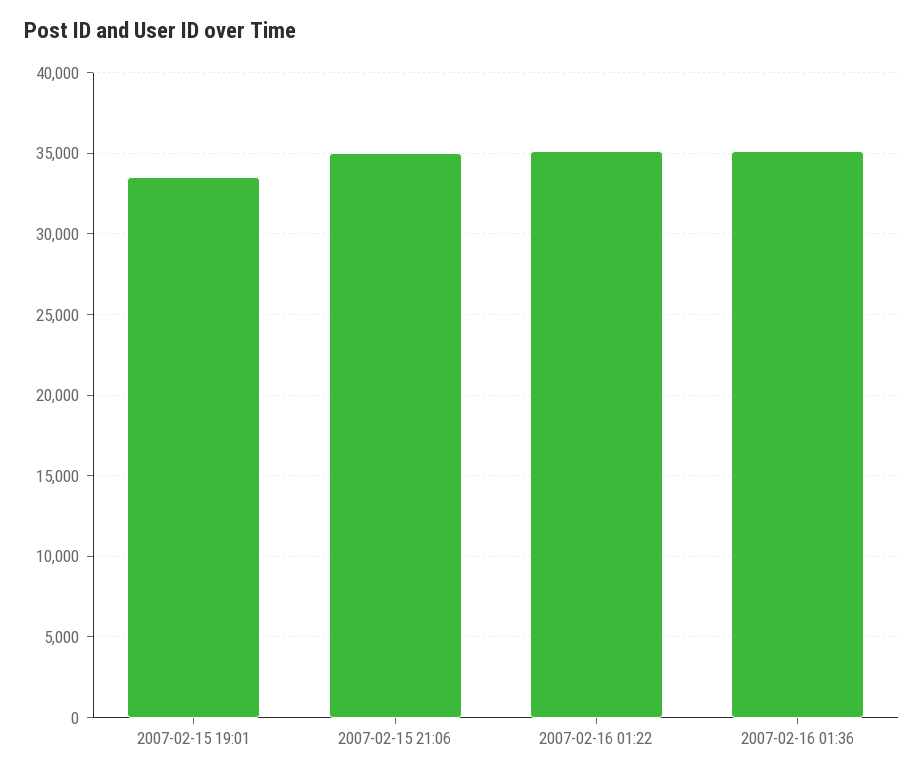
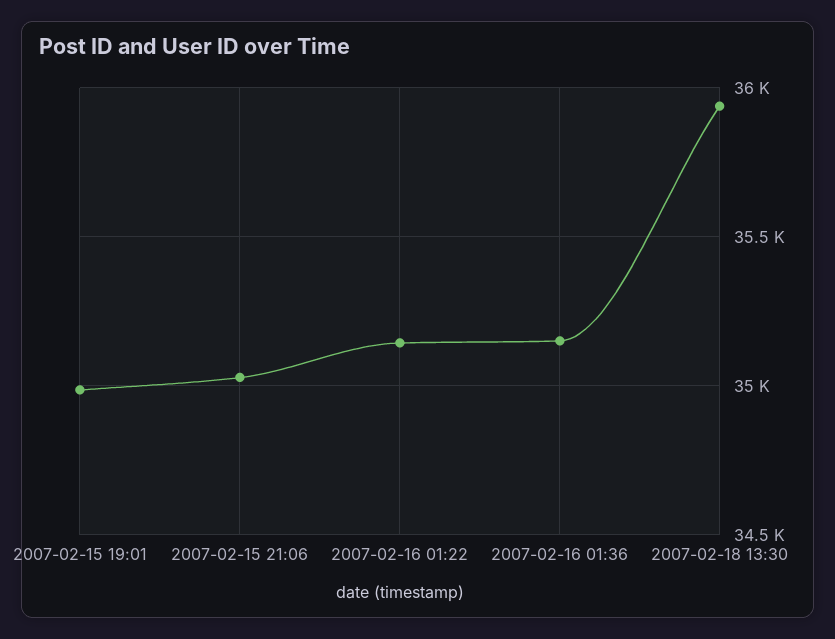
2007-02-15 19:01: 33500 -> 35000
2007-02-18 13:30: none -> 35950

